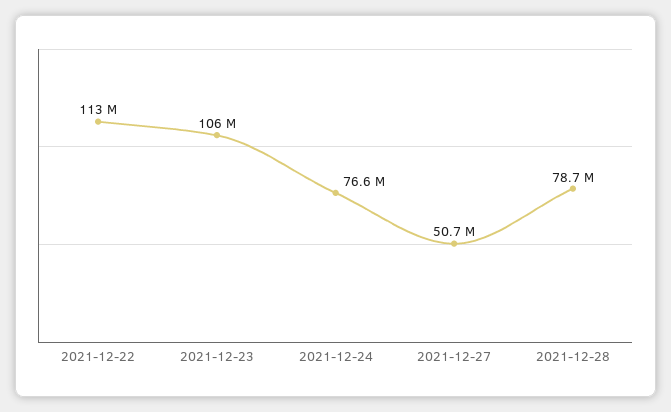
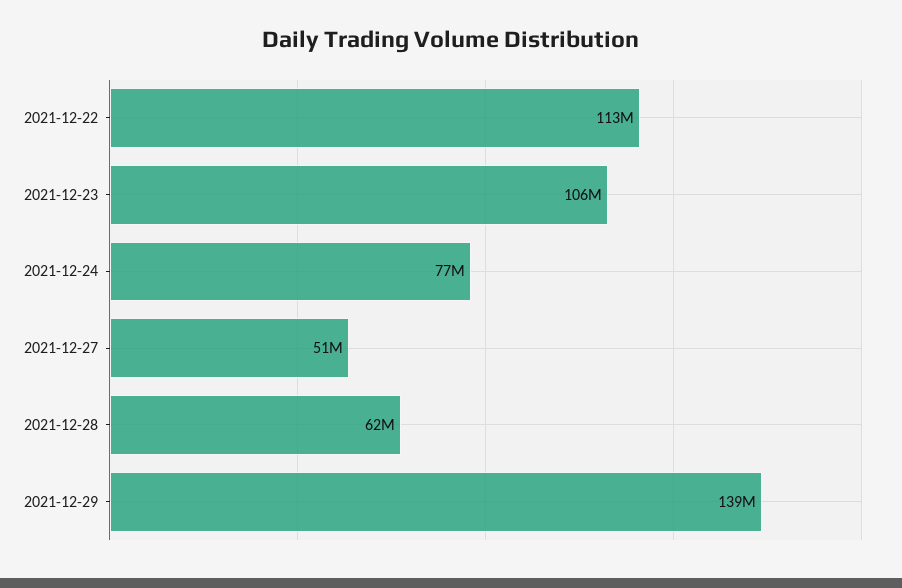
2021-12-28: 78700000 -> 62000000
2021-12-29: none -> 139000000

